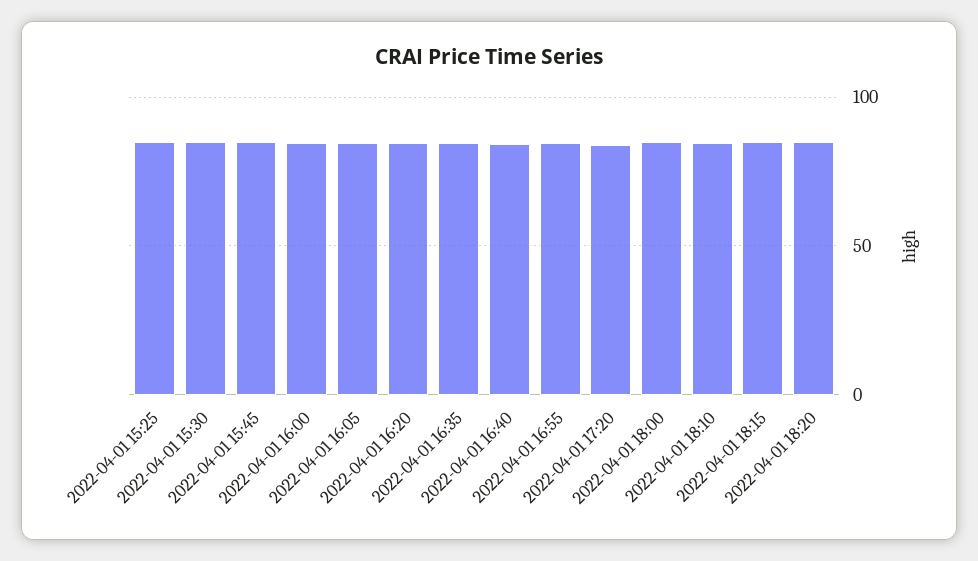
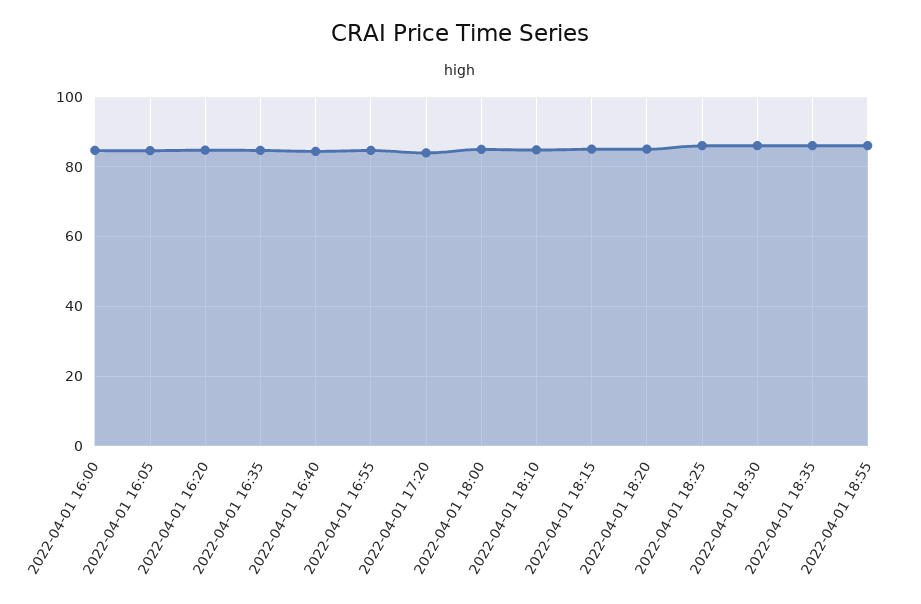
2022-04-01 15:25: 85 -> none
2022-04-01 15:30: 85 -> none
2022-04-01 15:45: 85 -> none
2022-04-01 18:25: none -> 86
2022-04-01 18:30: none -> 86
2022-04-01 18:35: none -> 86
2022-04-01 18:55: none -> 86

